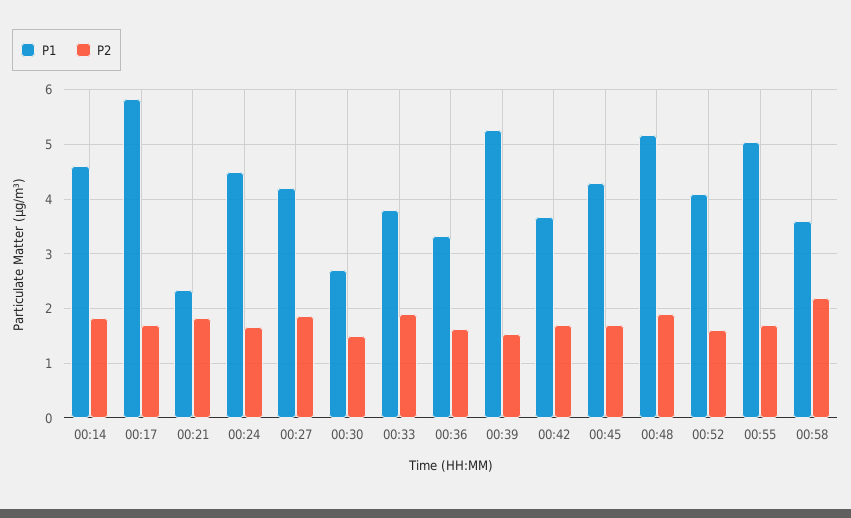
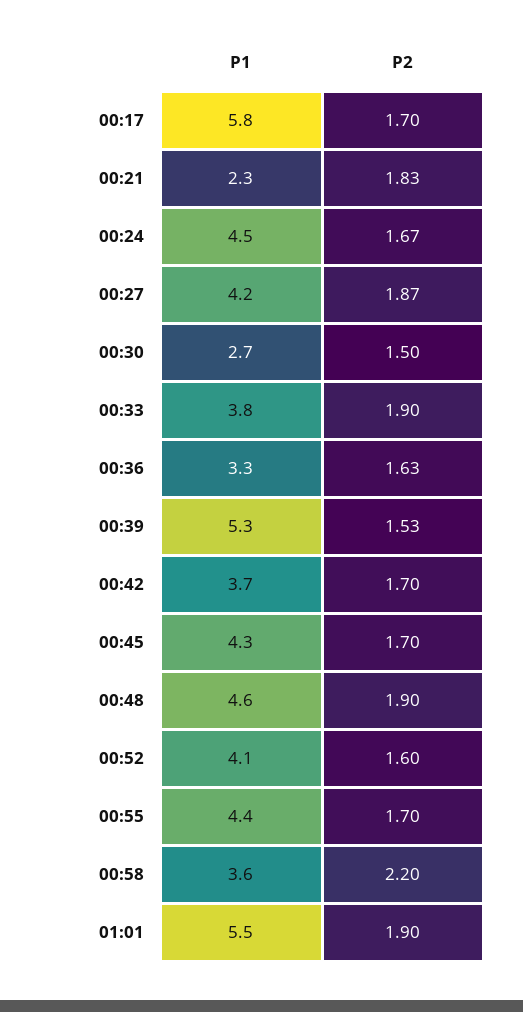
P1, 00:14: 4.6 -> none
P2, 00:14: 1.8 -> none
P1, 00:48: 5.2 -> 4.6
P1, 00:55: 5 -> 4.4
P1, 01:01: none -> 5.5
P2, 01:01: none -> 1.9

